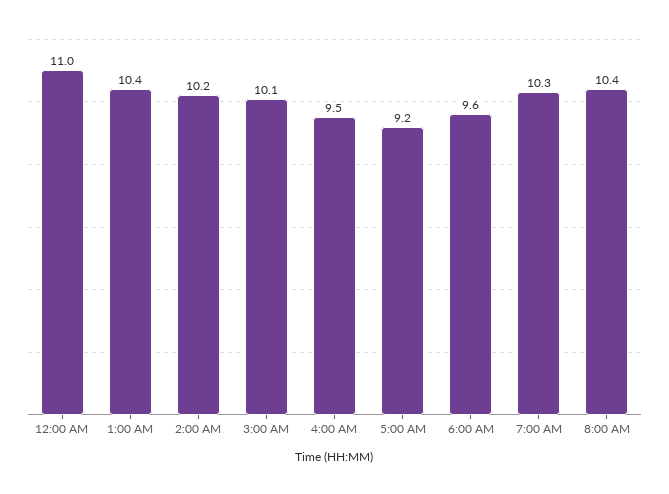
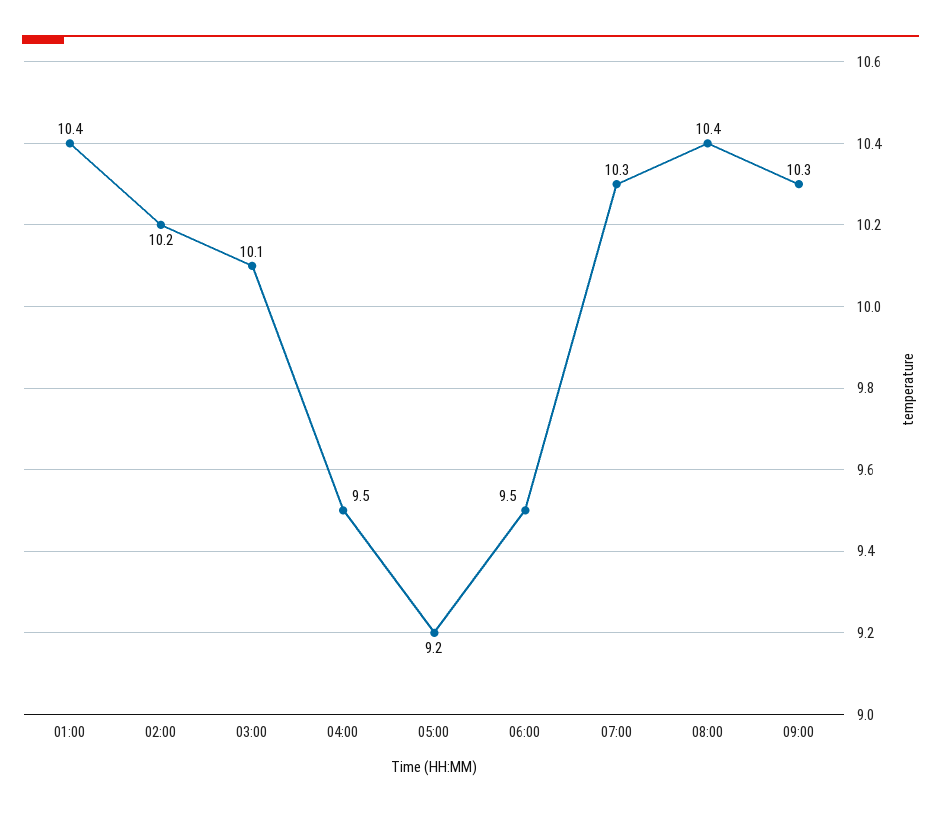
12:00 AM: 11 -> none
6:00 AM: 9.6 -> 9.5
09:00: none -> 10.3

